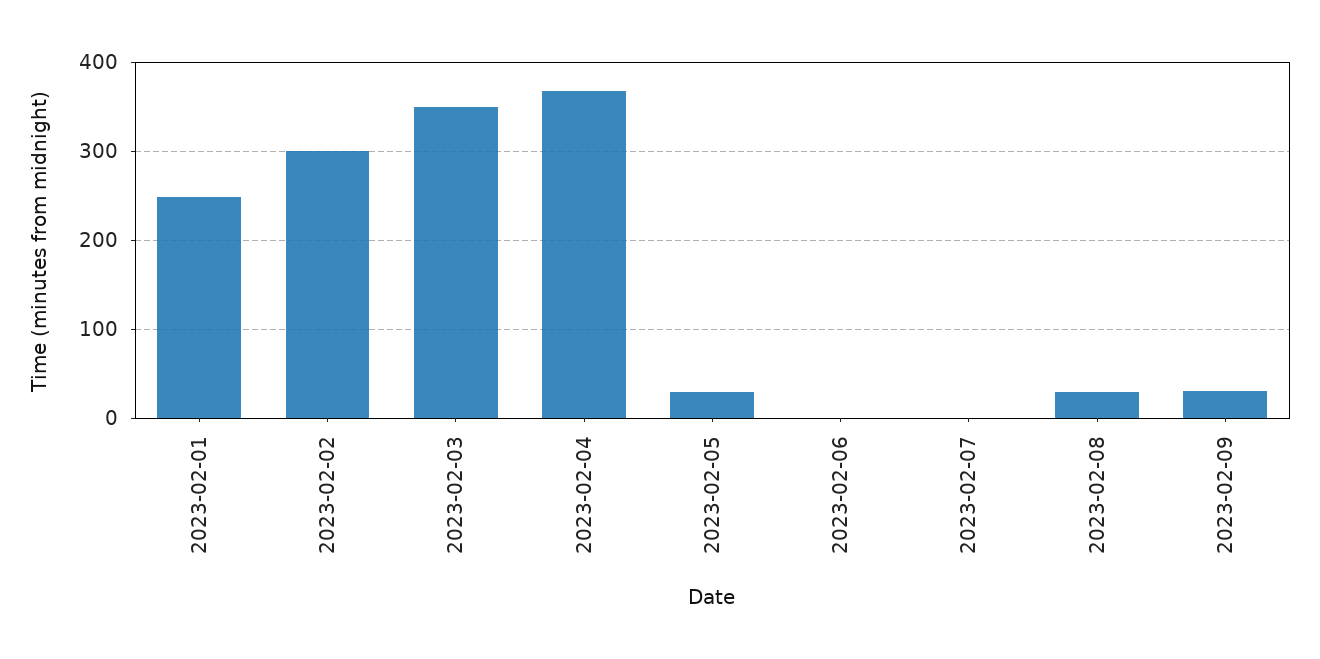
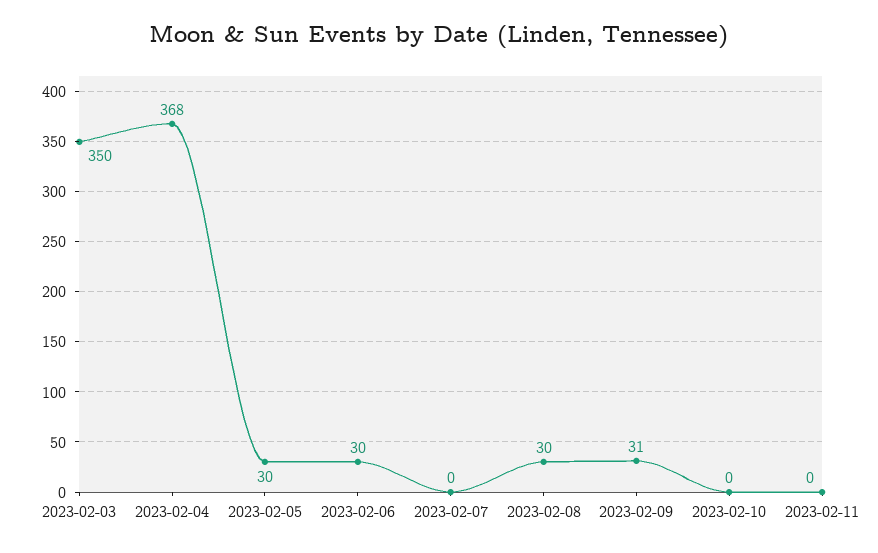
2023-02-01: 250 -> none
2023-02-02: 300 -> none
2023-02-06: 0 -> 30
2023-02-10: none -> 0
2023-02-11: none -> 0

